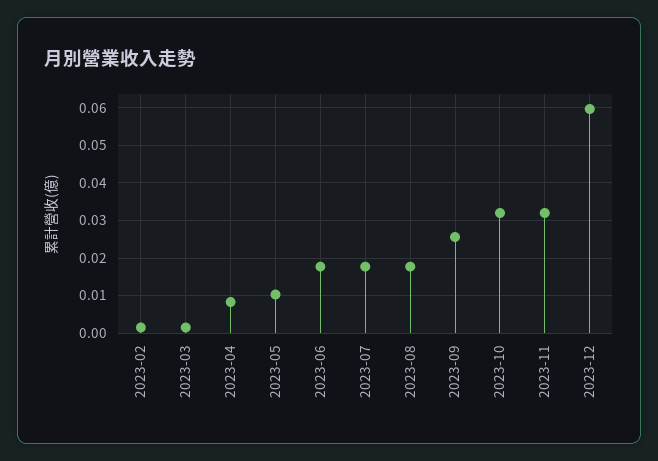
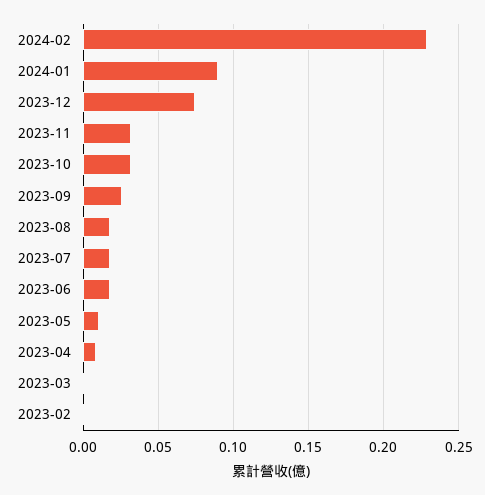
2023-12: 0.06 -> 0.075
2024-02: none -> 0.23
2024-01: none -> 0.09

